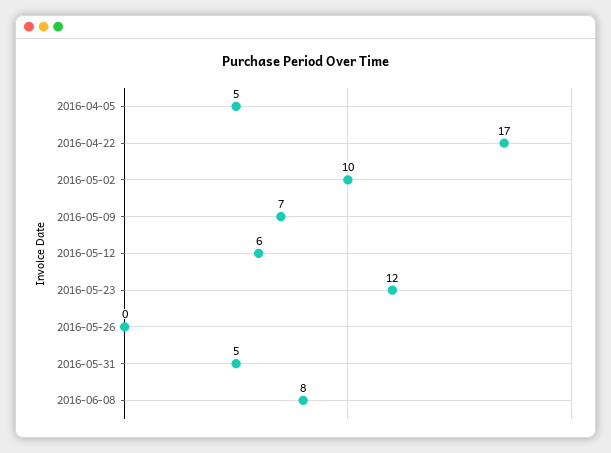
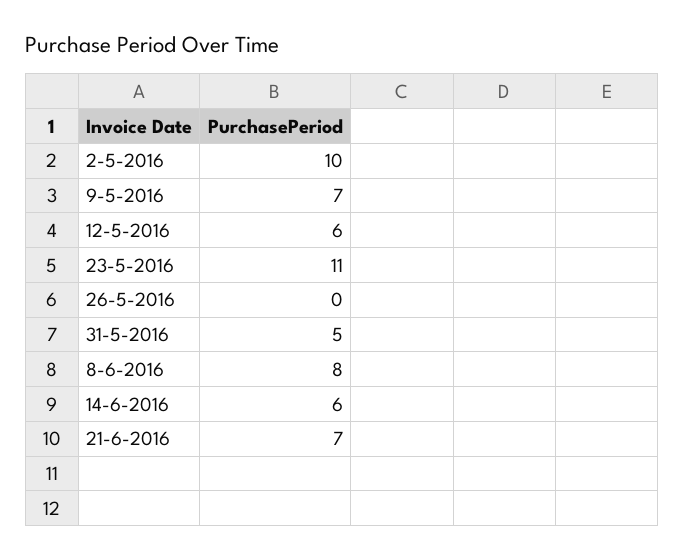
2016-04-05: 5 -> none
2016-04-22: 17 -> none
2016-05-23: 12 -> 11
14-6-2016: none -> 6
21-6-2016: none -> 7

